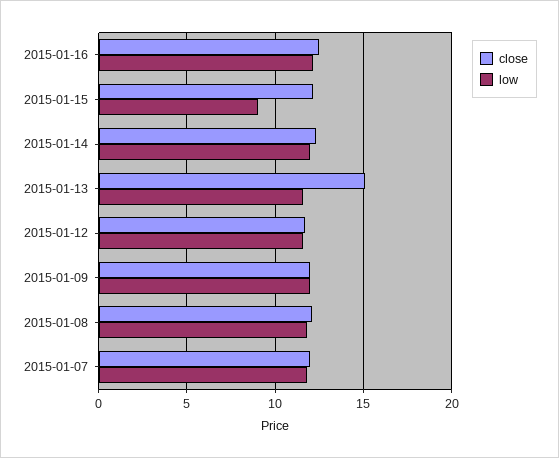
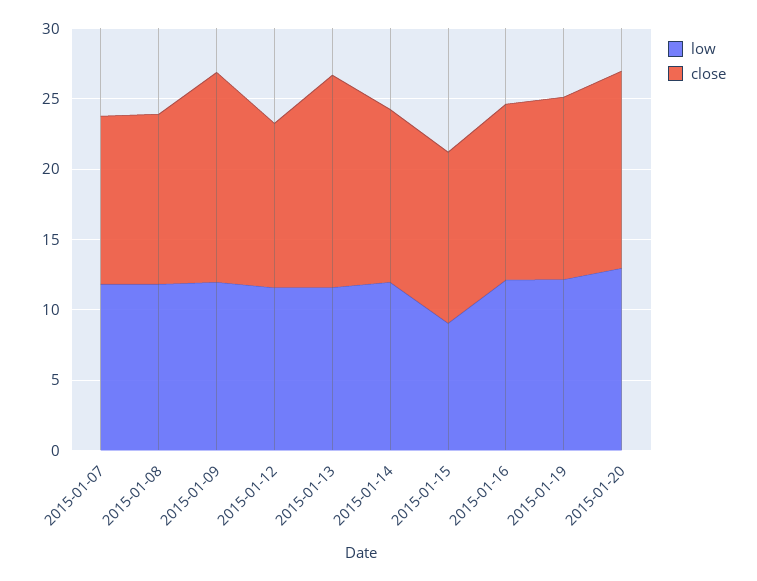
close, 2015-01-09: 12 -> 15
low, 2015-01-19: none -> 12
close, 2015-01-19: none -> 13
low, 2015-01-20: none -> 13
close, 2015-01-20: none -> 14

